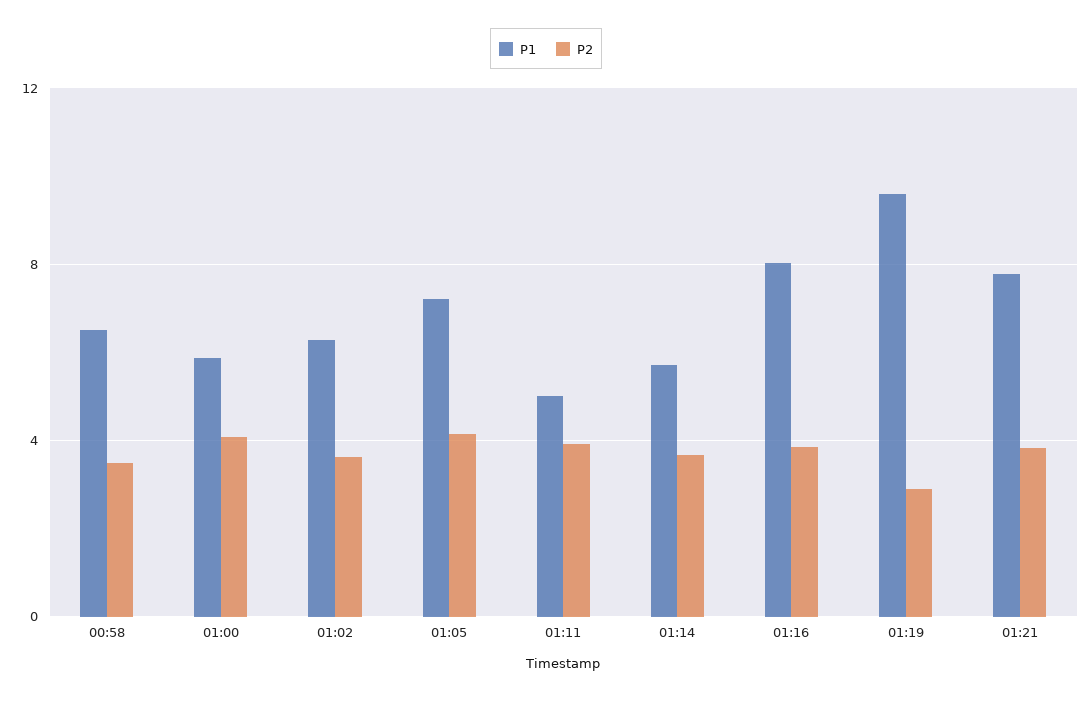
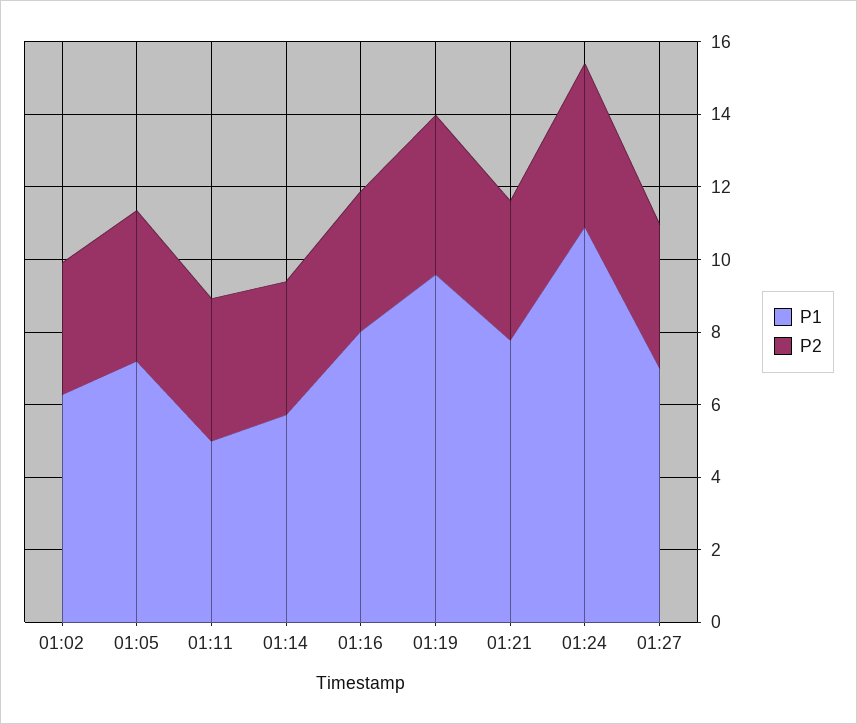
P1, 00:58: 6.5 -> none
P2, 00:58: 3.5 -> none
P1, 01:00: 6 -> none
P2, 01:00: 4 -> none
P2, 01:19: 3 -> 4.5
P1, 01:24: none -> 11
P2, 01:24: none -> 4.5
P1, 01:27: none -> 7
P2, 01:27: none -> 4

